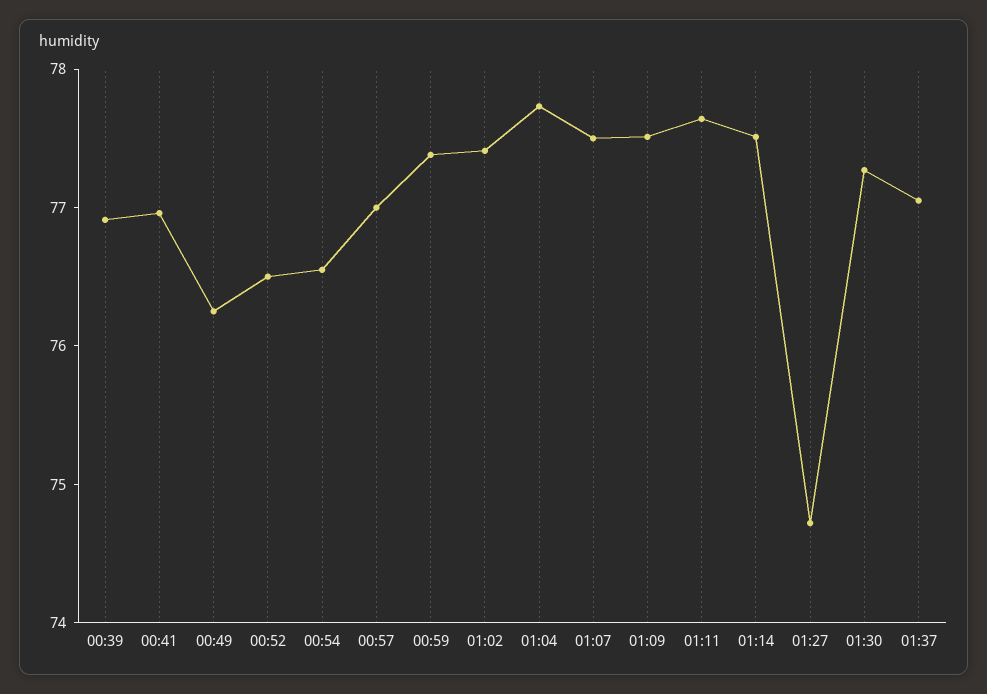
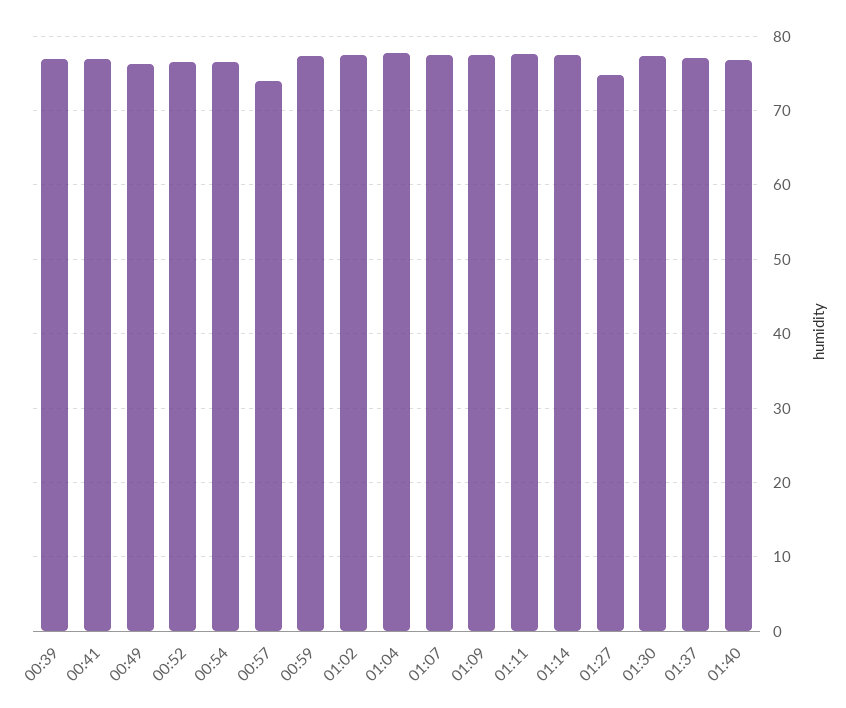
00:57: 77 -> 74
01:40: none -> 77

